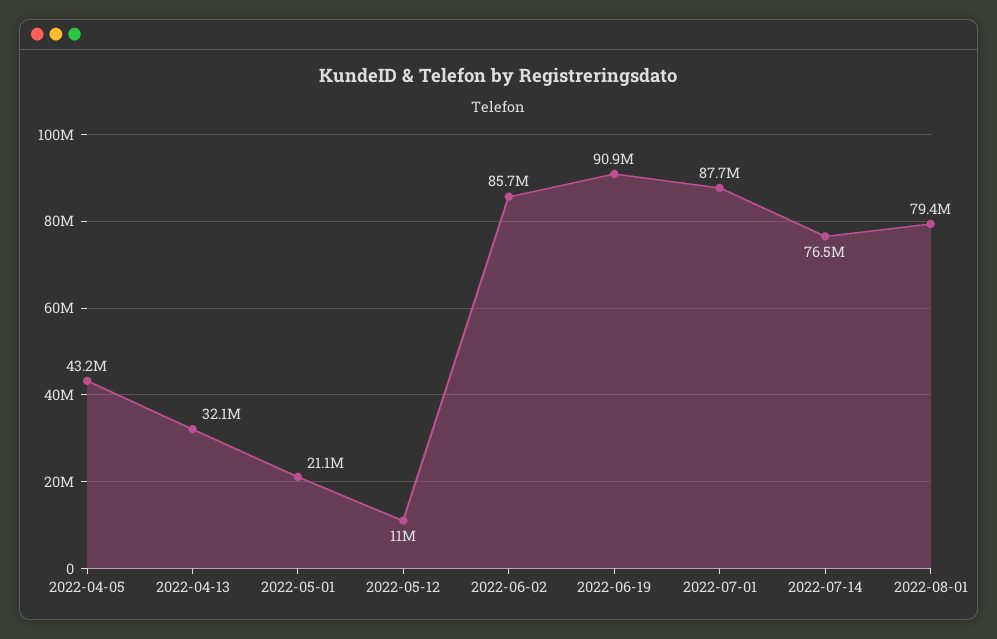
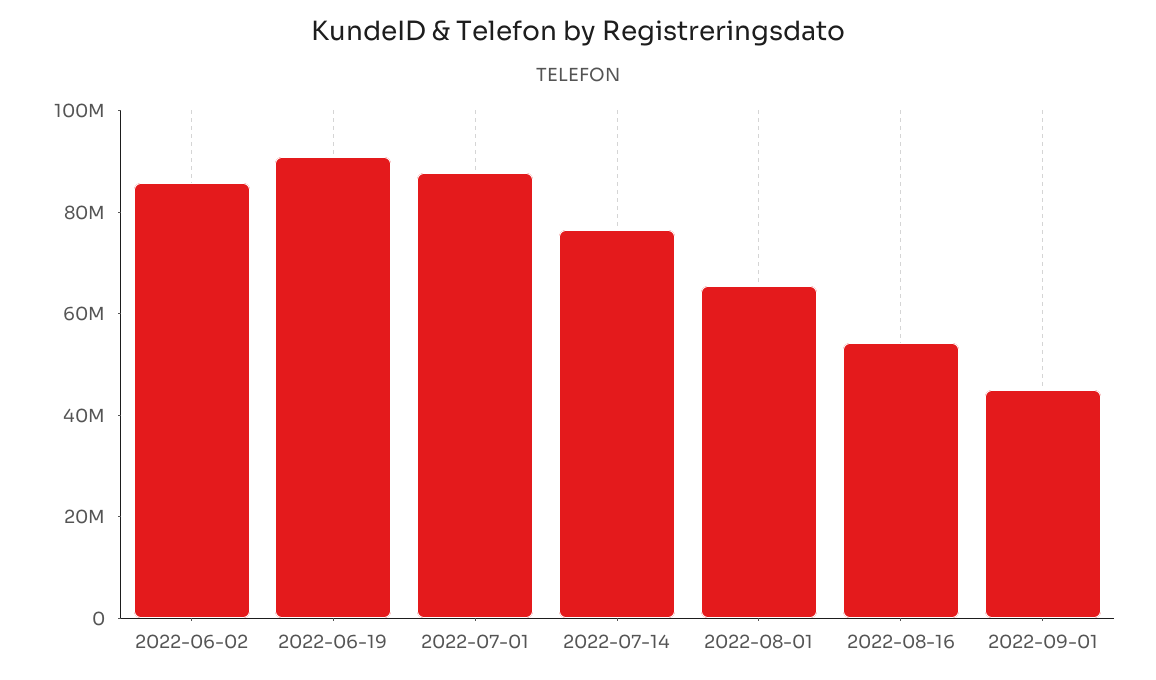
2022-04-05: 43200000 -> none
2022-04-13: 32100000 -> none
2022-05-01: 21100000 -> none
2022-05-12: 11000000 -> none
2022-08-01: 79400000 -> 65000000
2022-08-16: none -> 55000000
2022-09-01: none -> 45000000

